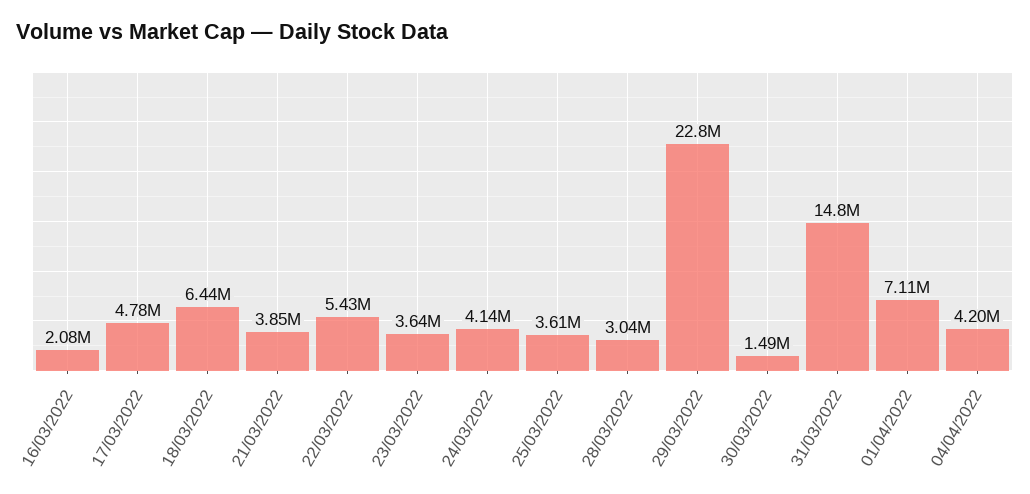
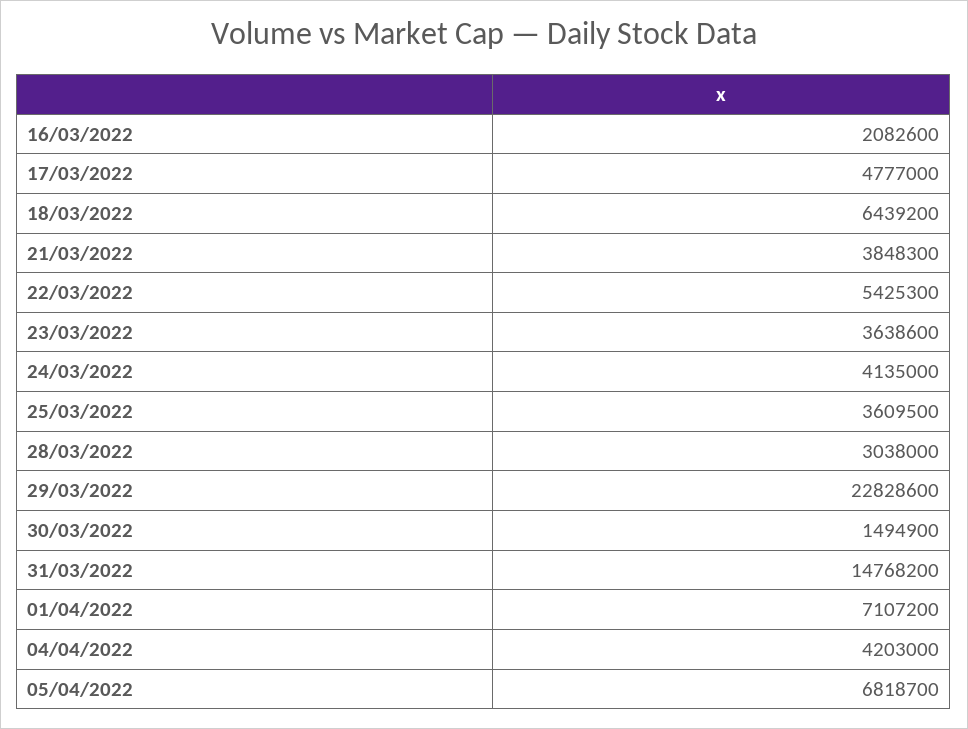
05/04/2022: none -> 6818700

